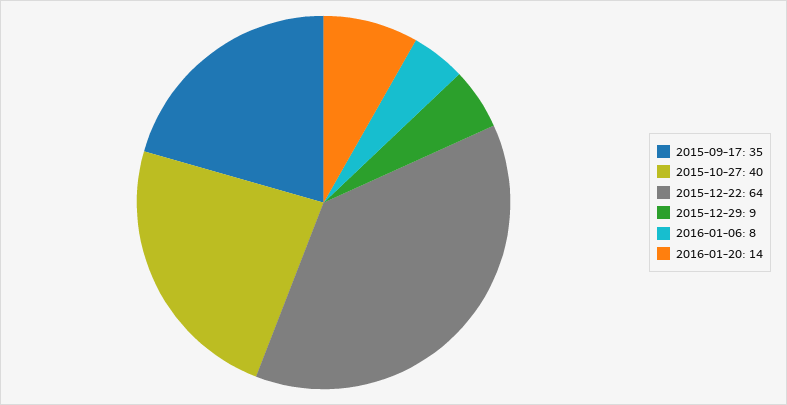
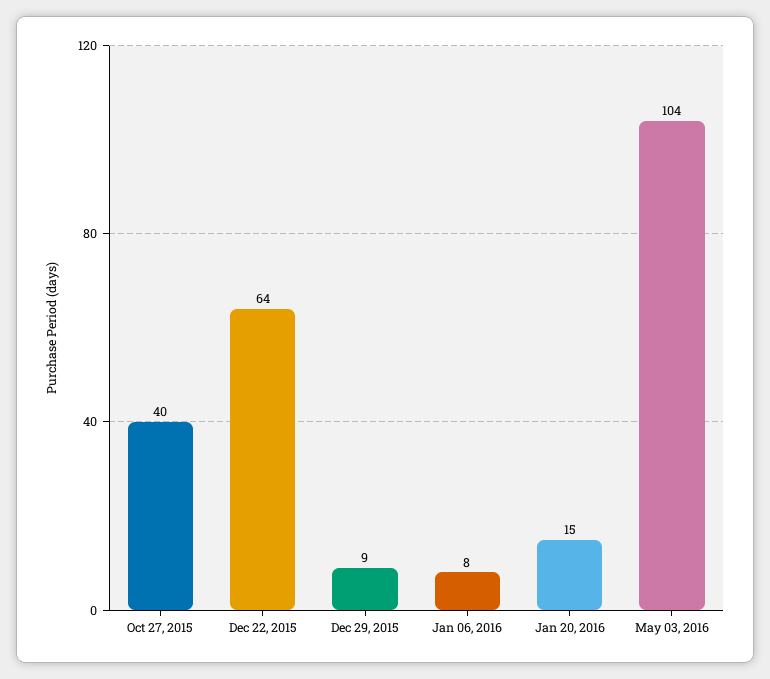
2015-09-17: 35 -> none
2016-01-20: 14 -> 15
May 03, 2016: none -> 104

